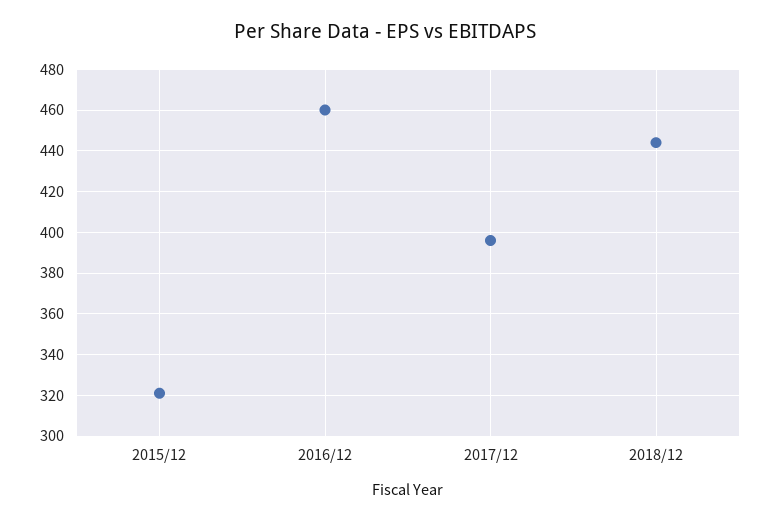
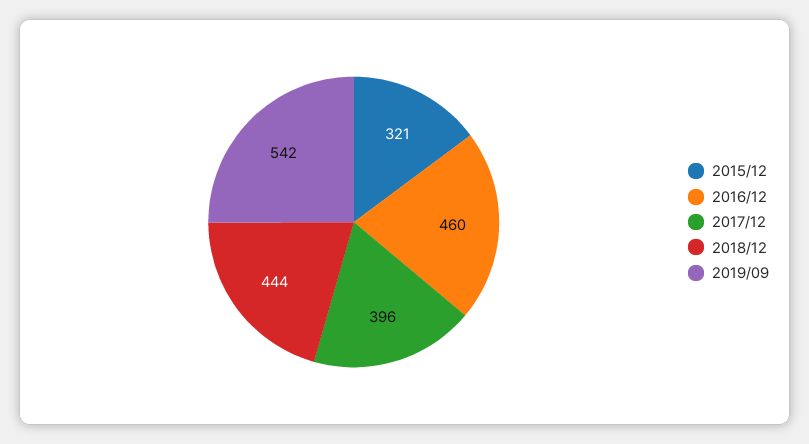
2019/09: none -> 542

